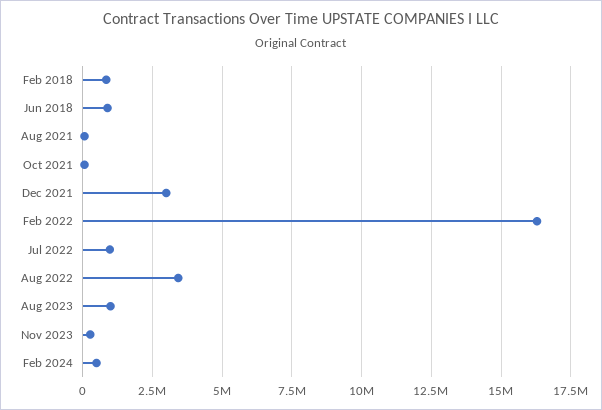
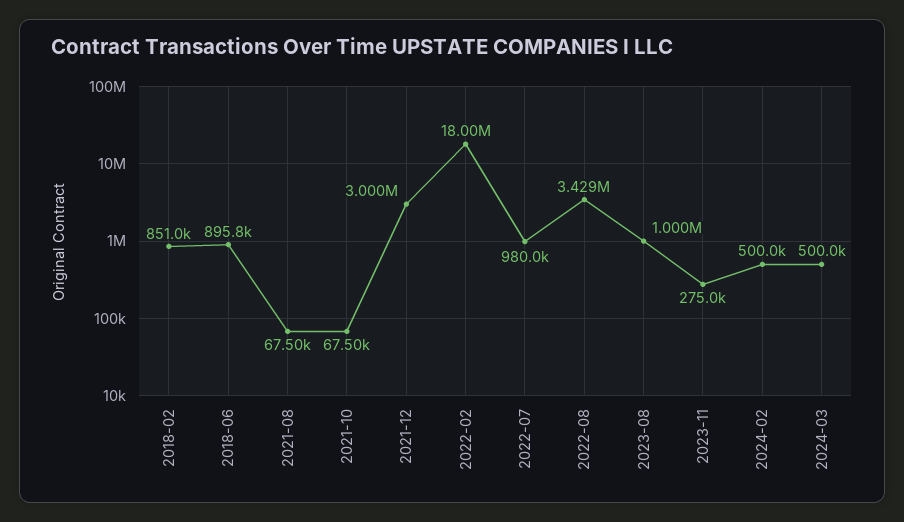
Feb 2022: 16250000 -> 18000000
2024-03: none -> 500000

